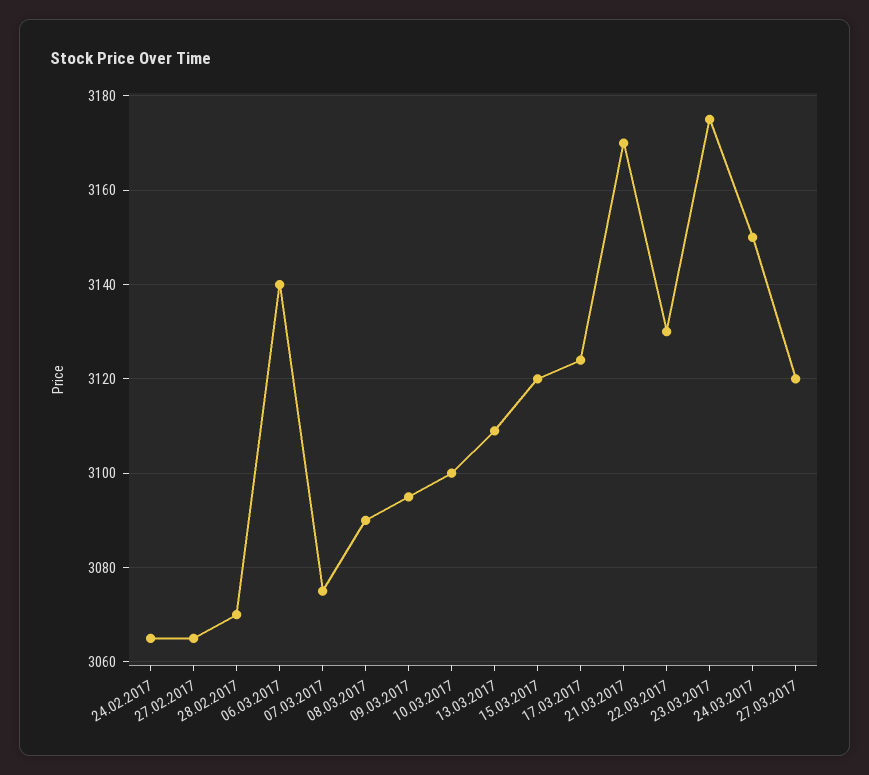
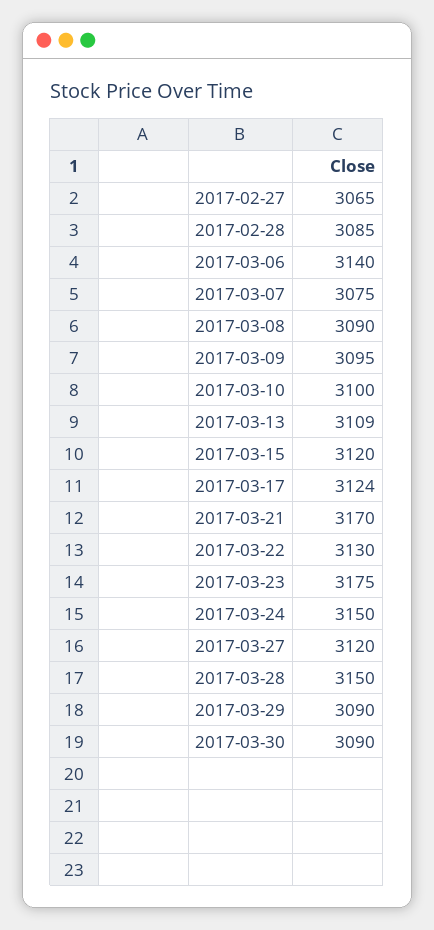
24.02.2017: 3065 -> none
28.02.2017: 3070 -> 3085
2017-03-28: none -> 3150
2017-03-29: none -> 3090
2017-03-30: none -> 3090

